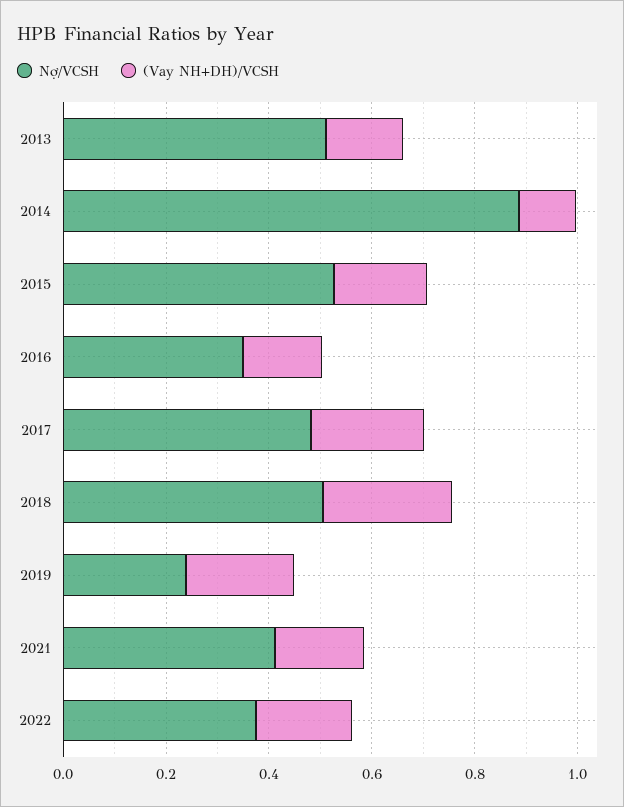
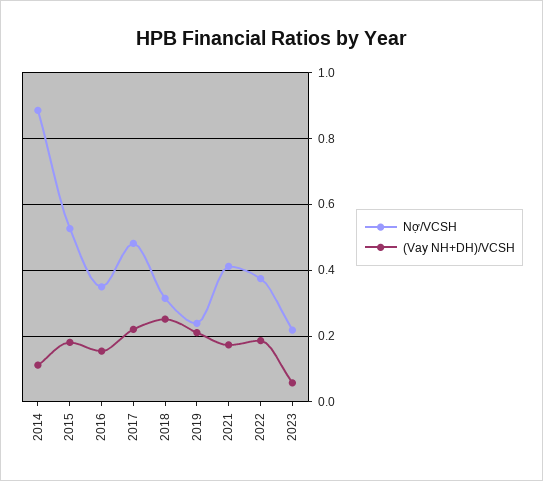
Nợ/VCSH, 2013: 0.5 -> none
(Vay NH+DH)/VCSH, 2013: 0.15 -> none
Nợ/VCSH, 2018: 0.5 -> 0.32
Nợ/VCSH, 2023: none -> 0.22
(Vay NH+DH)/VCSH, 2023: none -> 0.06

